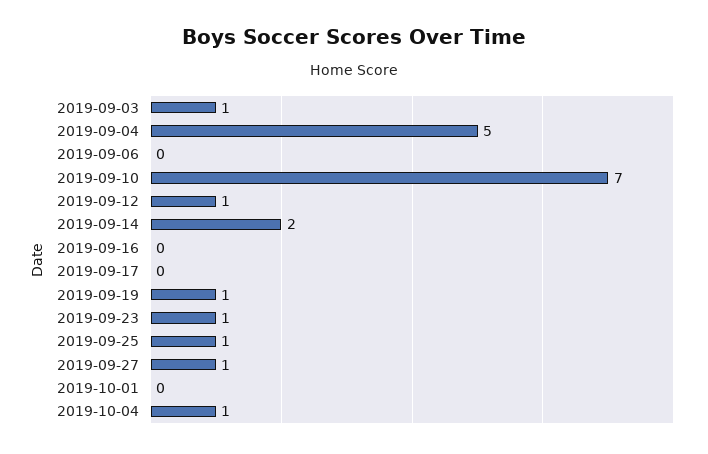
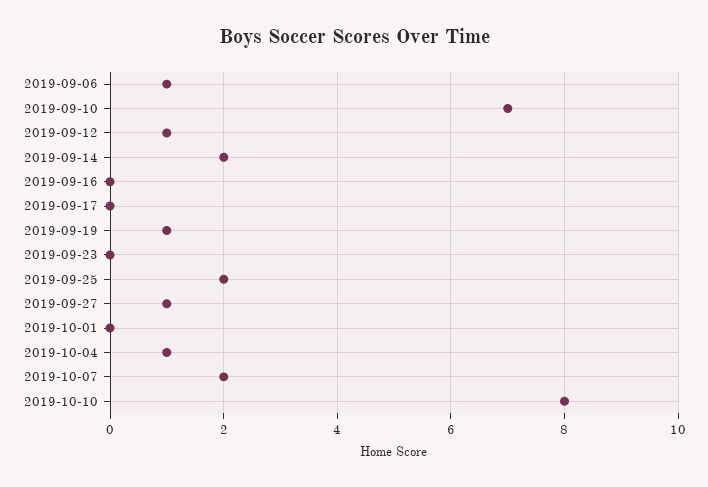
2019-09-03: 1 -> none
2019-09-04: 5 -> none
2019-09-06: 0 -> 1
2019-09-23: 1 -> 0
2019-09-25: 1 -> 2
2019-10-07: none -> 2
2019-10-10: none -> 8

